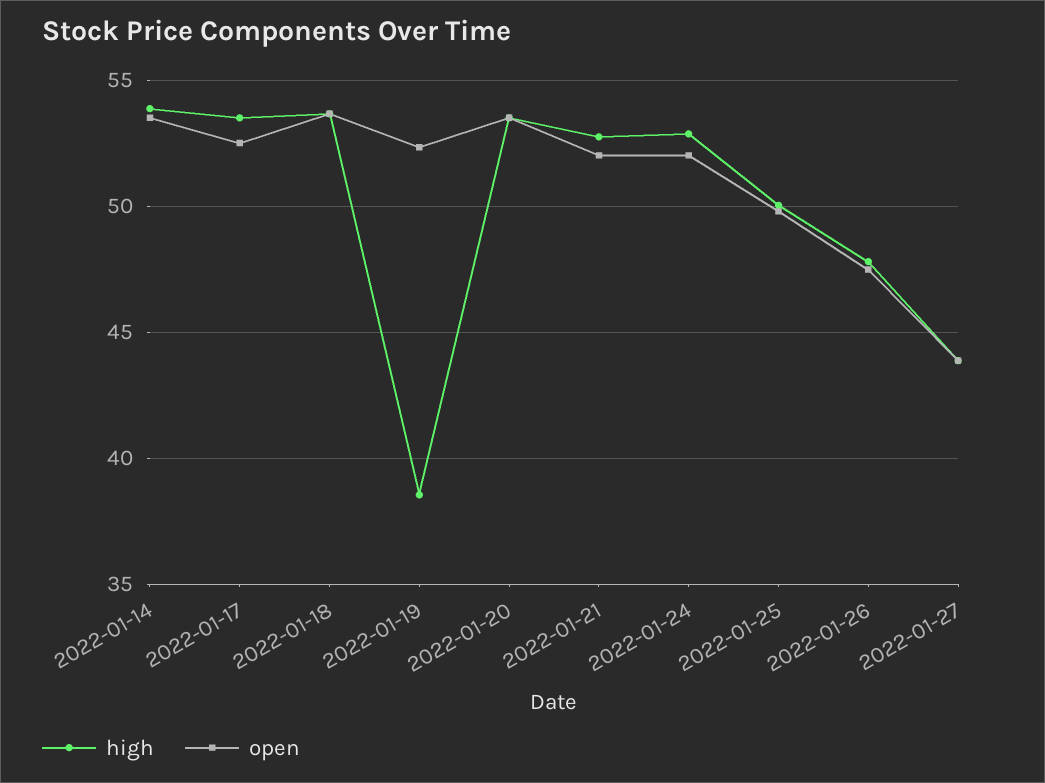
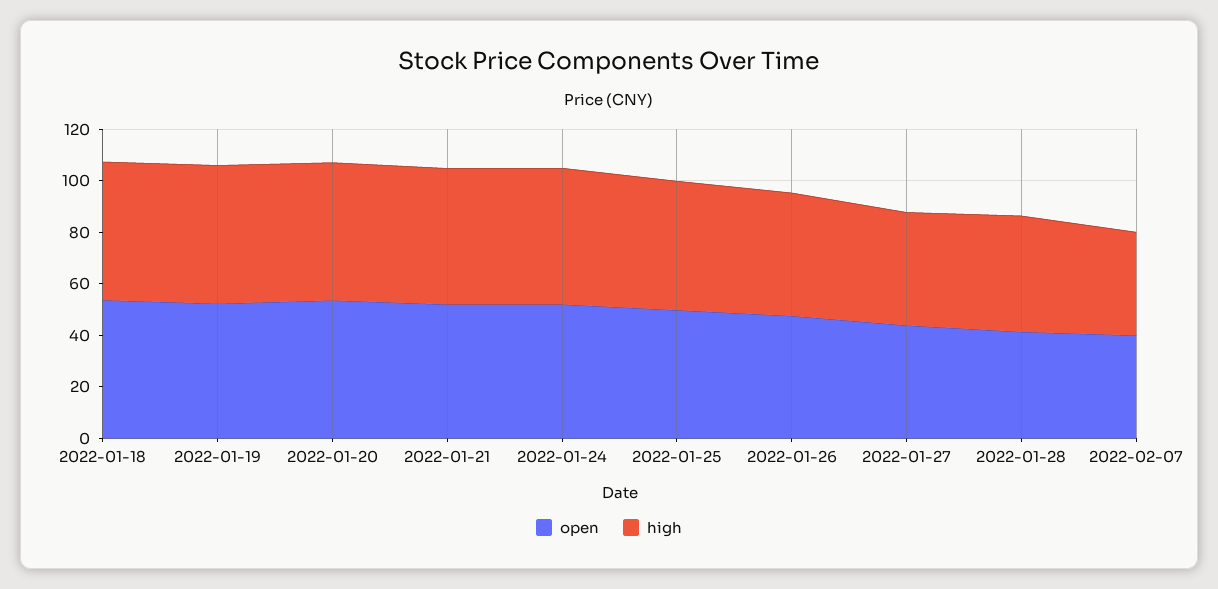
high, 2022-01-14: 54 -> none
open, 2022-01-14: 53.5 -> none
high, 2022-01-17: 53.5 -> none
open, 2022-01-17: 52.5 -> none
high, 2022-01-19: 38.5 -> 55
open, 2022-01-28: none -> 40
high, 2022-01-28: none -> 45
open, 2022-02-07: none -> 40
high, 2022-02-07: none -> 40

